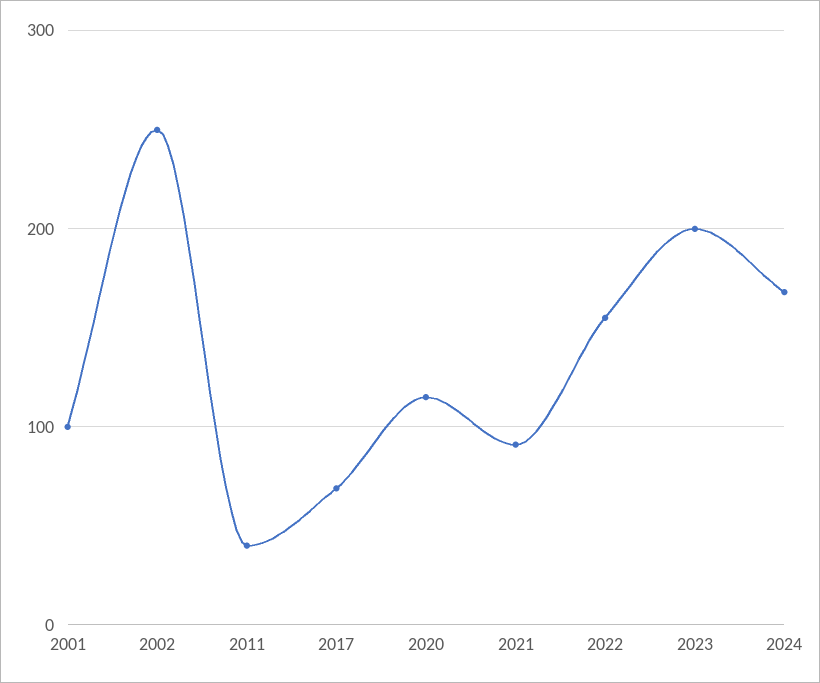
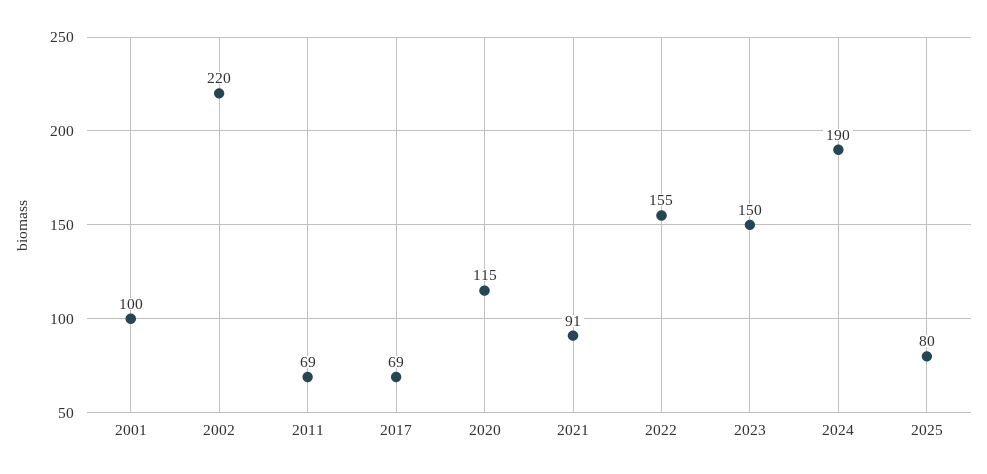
2002: 250 -> 220
2011: 40 -> 69
2023: 200 -> 150
2024: 170 -> 190
2025: none -> 80

